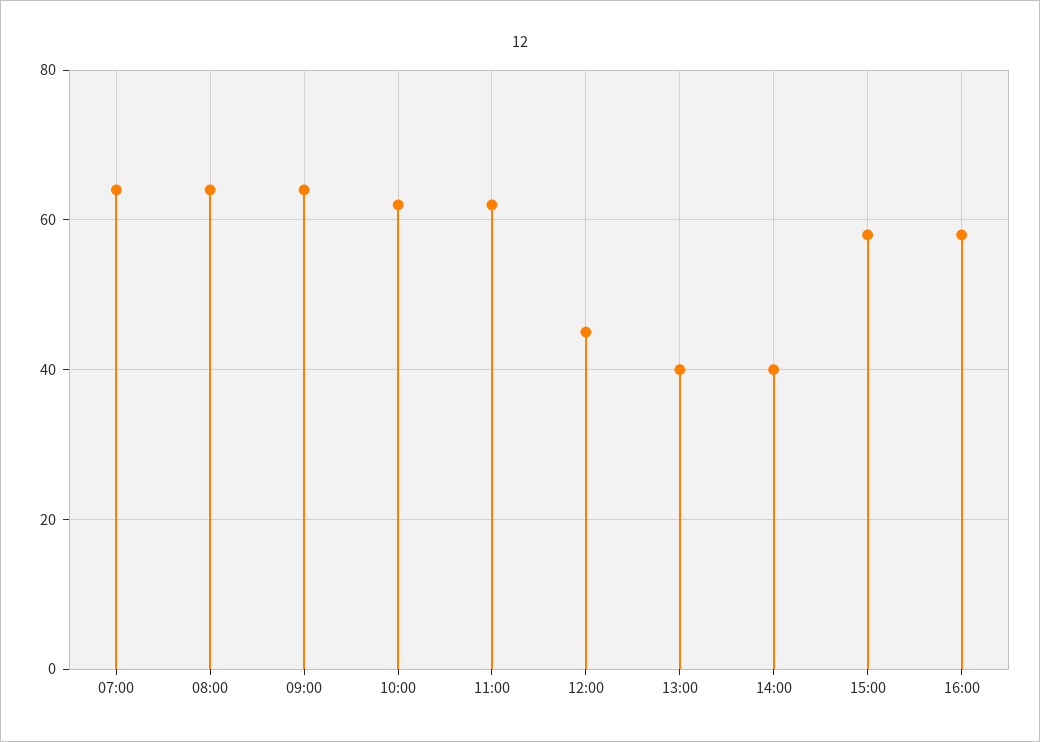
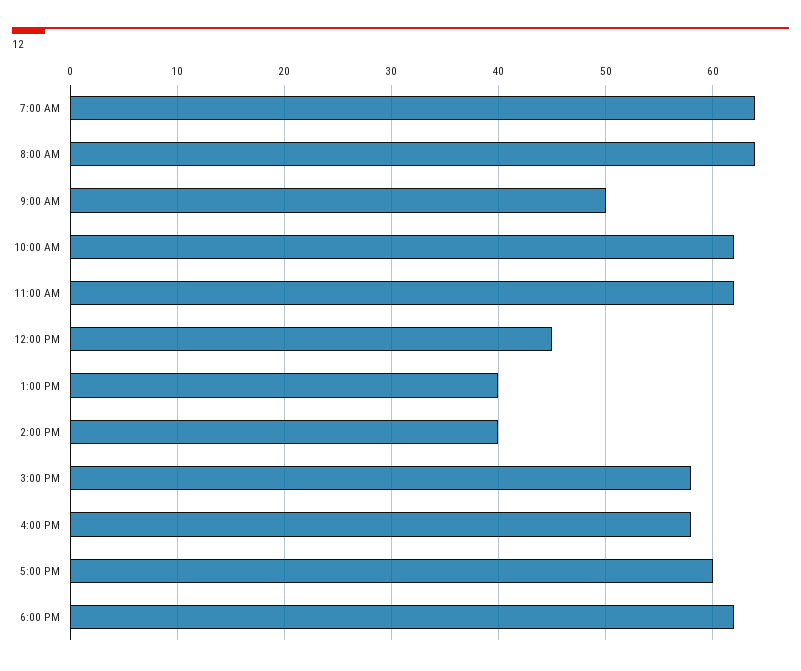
09:00: 65 -> 50
5:00 PM: none -> 60
6:00 PM: none -> 62

